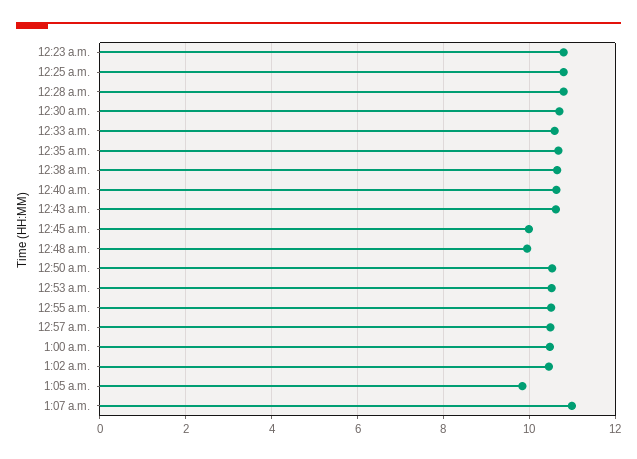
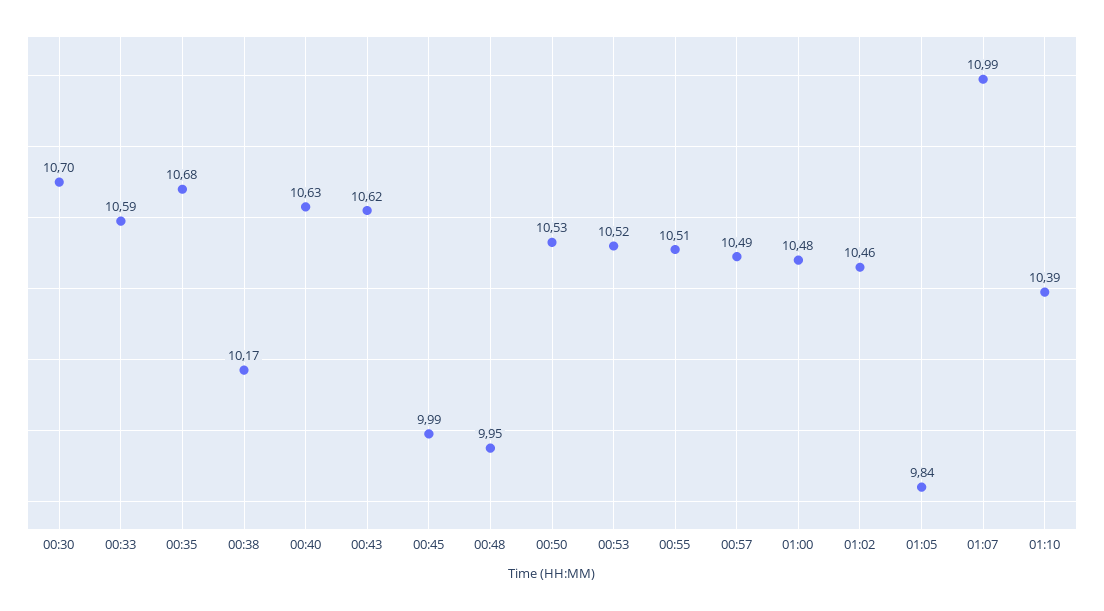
12:23 a.m.: 10.8 -> none
12:25 a.m.: 10.8 -> none
12:28 a.m.: 10.8 -> none
12:38 a.m.: 10.6 -> 10.17
01:10: none -> 10.39

